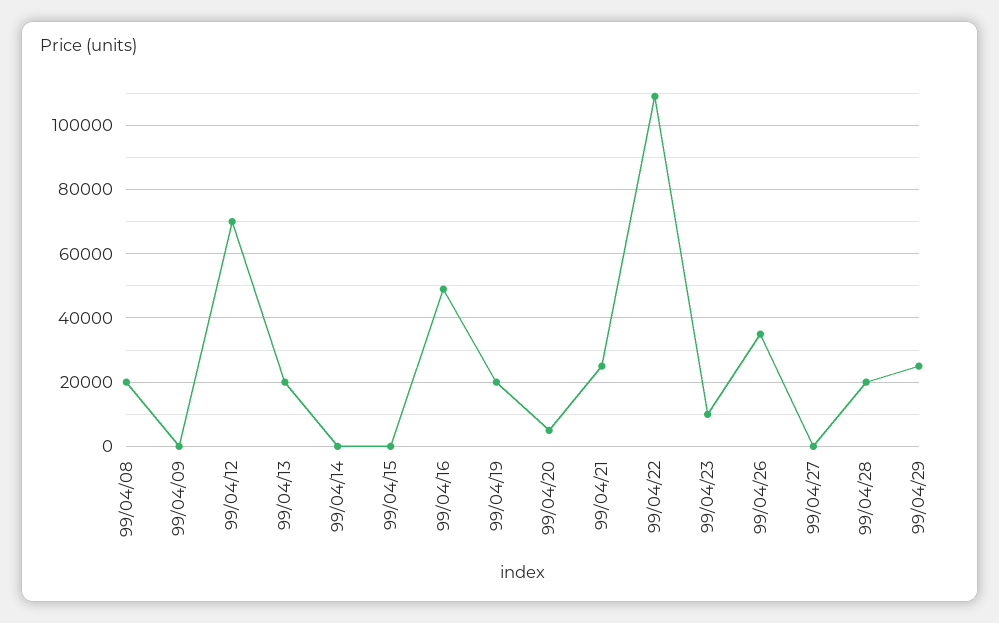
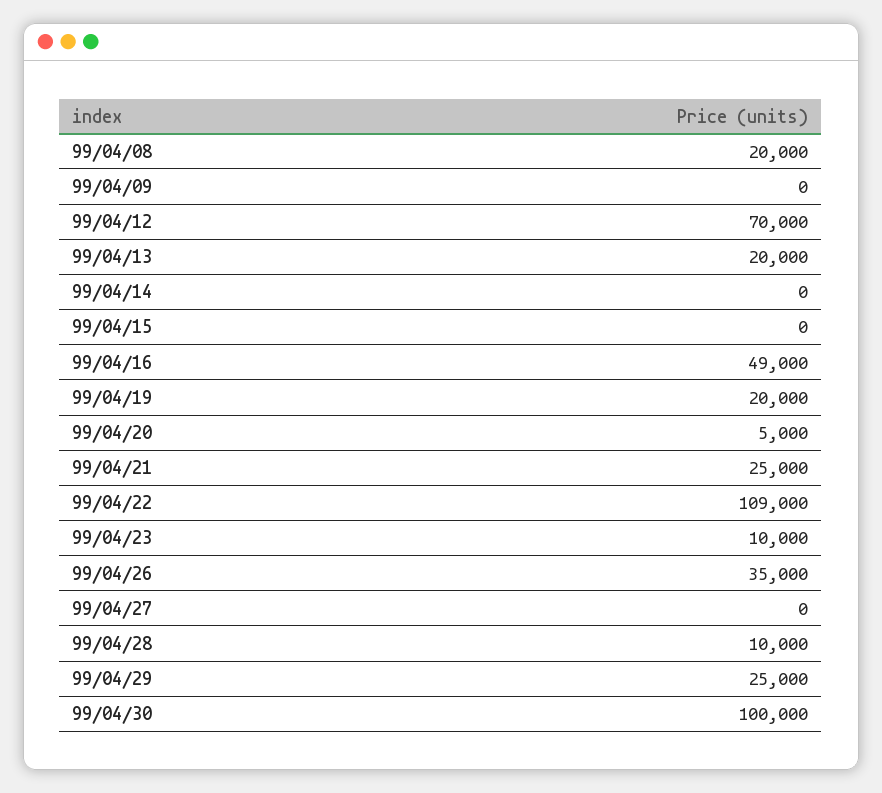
99/04/28: 20000 -> 10000
99/04/30: none -> 100000

